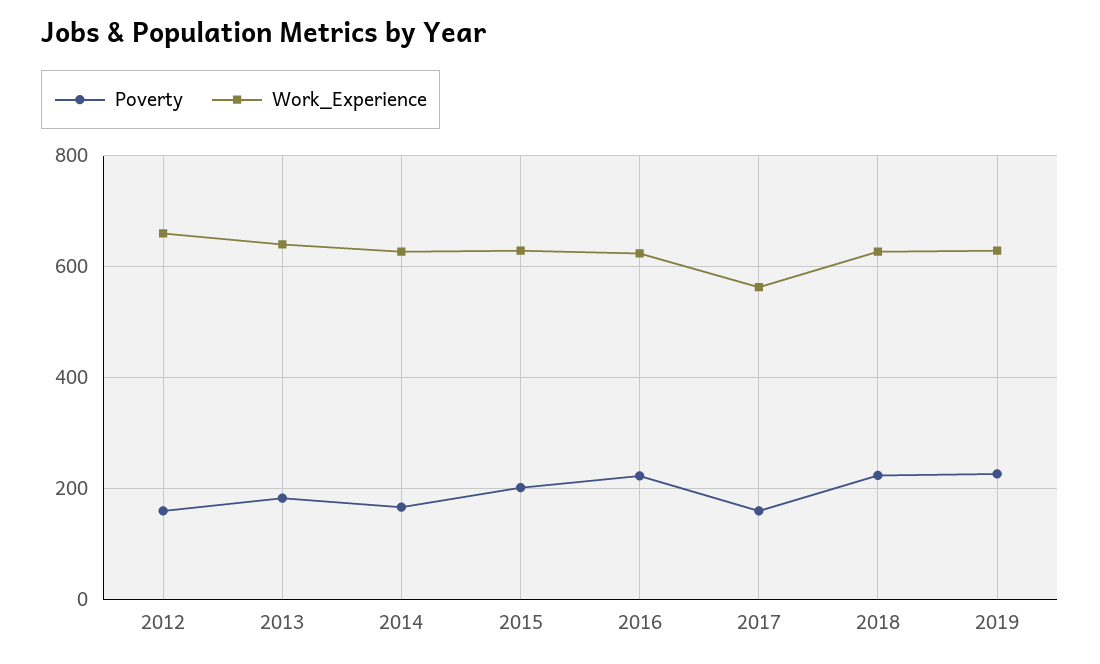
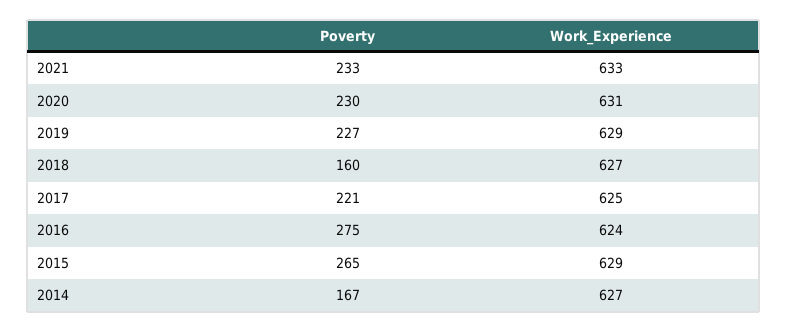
Poverty, 2012: 160 -> none
Work_Experience, 2012: 660 -> none
Poverty, 2013: 180 -> none
Work_Experience, 2013: 640 -> none
Poverty, 2015: 200 -> 265
Poverty, 2016: 220 -> 275
Poverty, 2017: 160 -> 221
Work_Experience, 2017: 560 -> 625
Poverty, 2018: 220 -> 160
Poverty, 2021: none -> 233
Work_Experience, 2021: none -> 633
Poverty, 2020: none -> 230
Work_Experience, 2020: none -> 631

